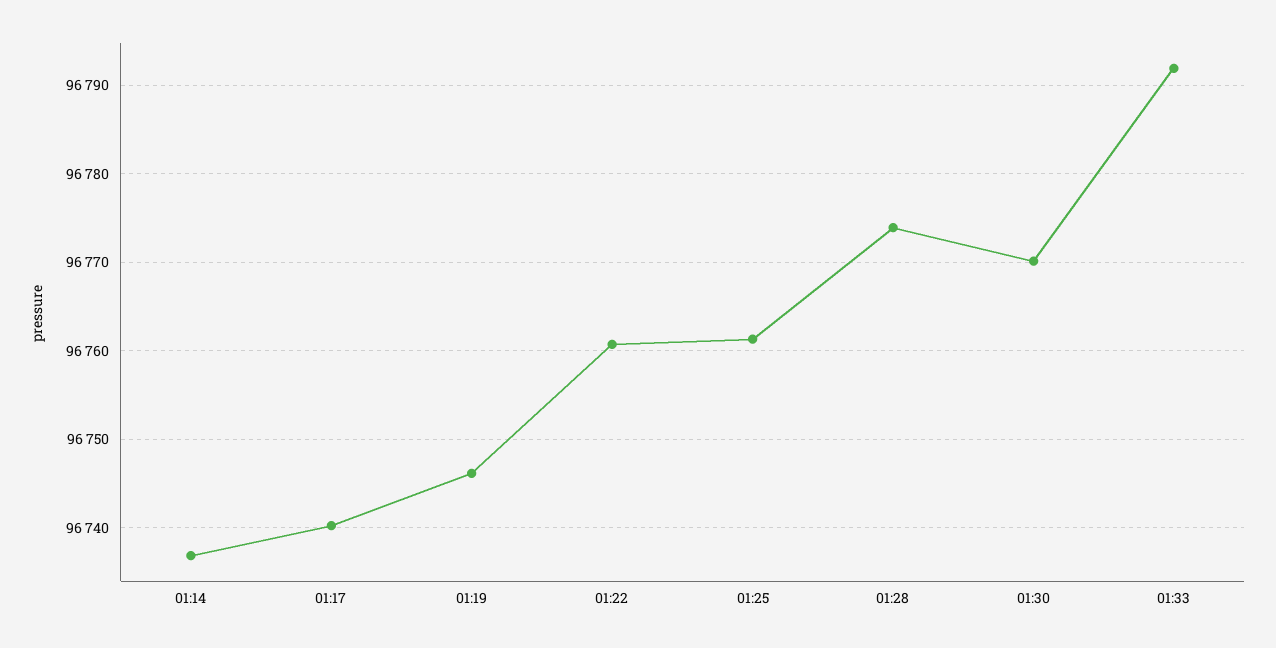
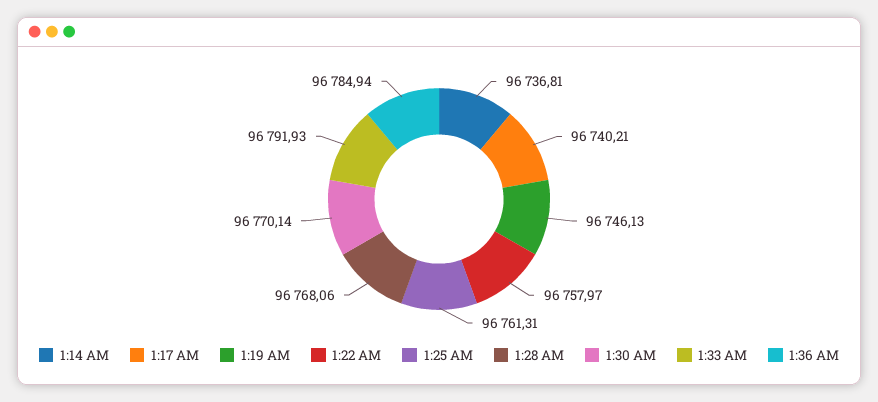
01:22: 96761 -> 96757.97
01:28: 96774 -> 96768.06
1:36 AM: none -> 96784.94

